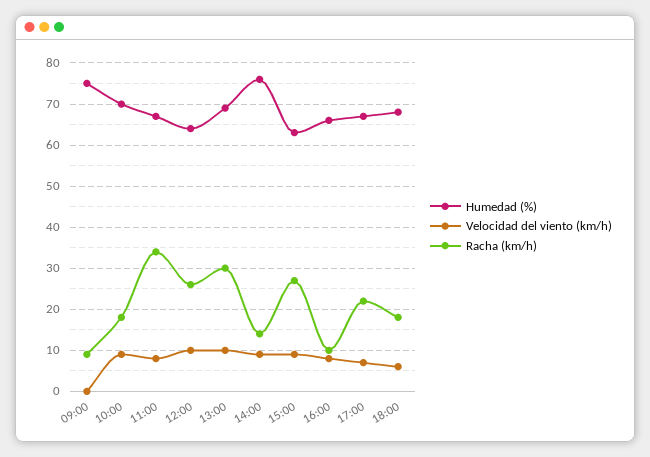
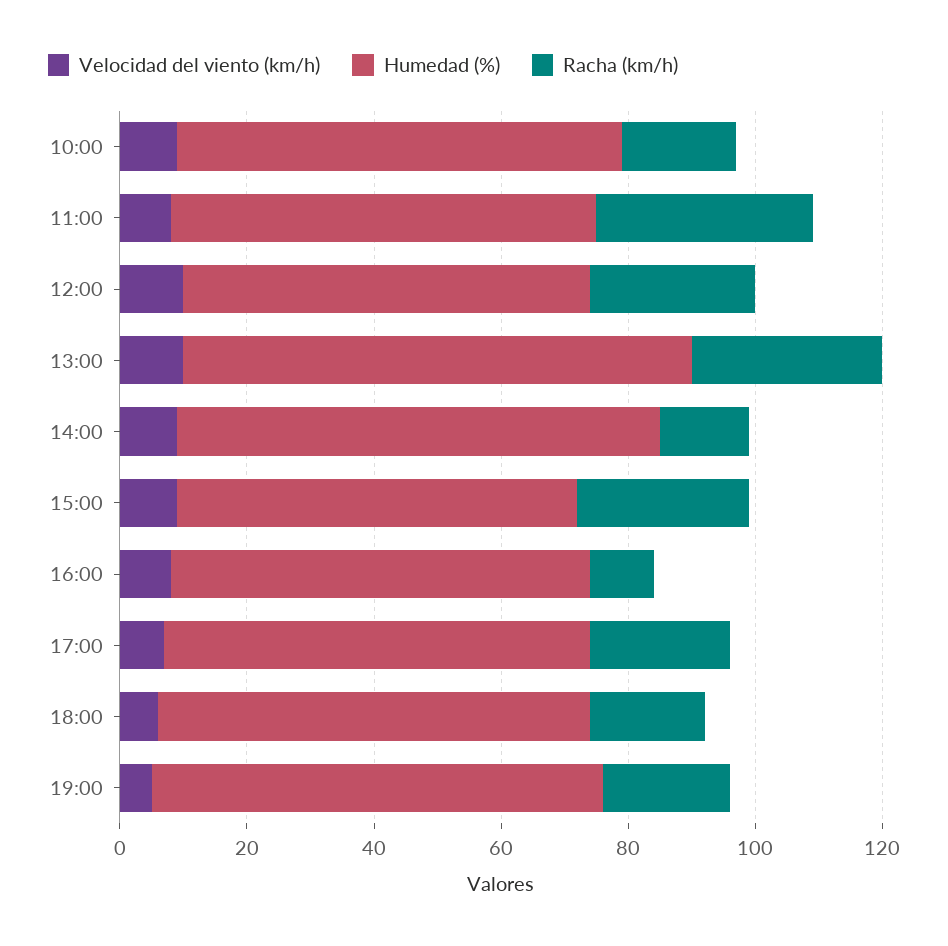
Humedad (%), 09:00: 75 -> none
Velocidad del viento (km/h), 09:00: 0 -> none
Racha (km/h), 09:00: 10 -> none
Humedad (%), 13:00: 70 -> 80
Velocidad del viento (km/h), 19:00: none -> 5
Humedad (%), 19:00: none -> 70
Racha (km/h), 19:00: none -> 20

